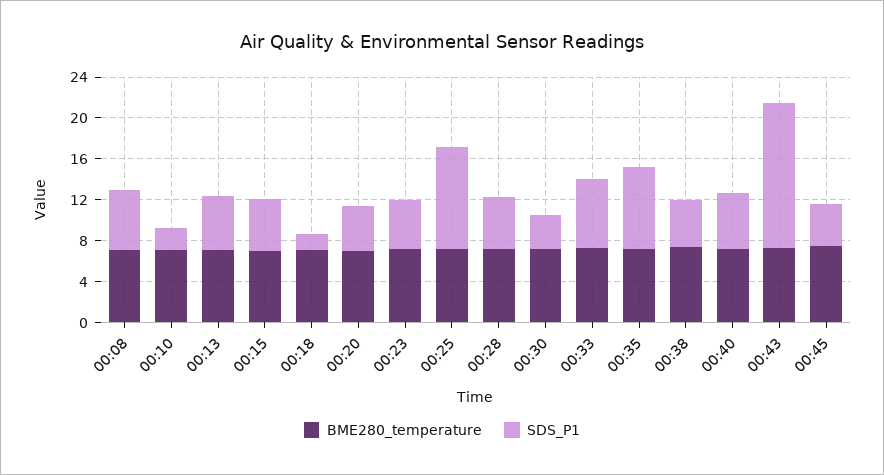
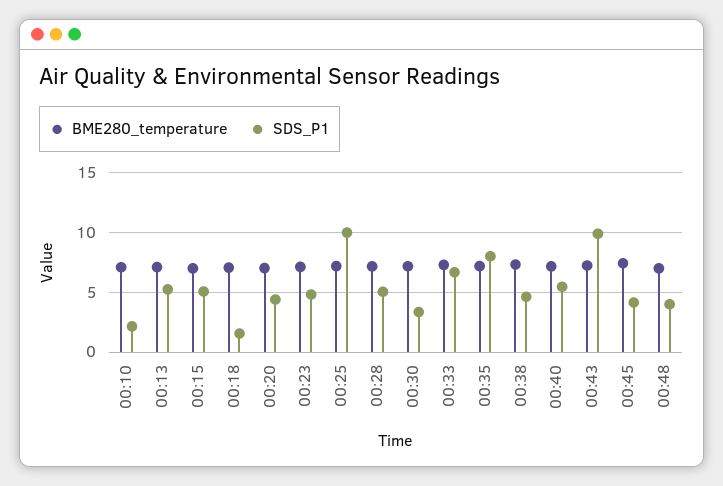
BME280_temperature, 00:08: 7 -> none
SDS_P1, 00:08: 6 -> none
SDS_P1, 00:43: 14 -> 10
BME280_temperature, 00:48: none -> 7
SDS_P1, 00:48: none -> 4

